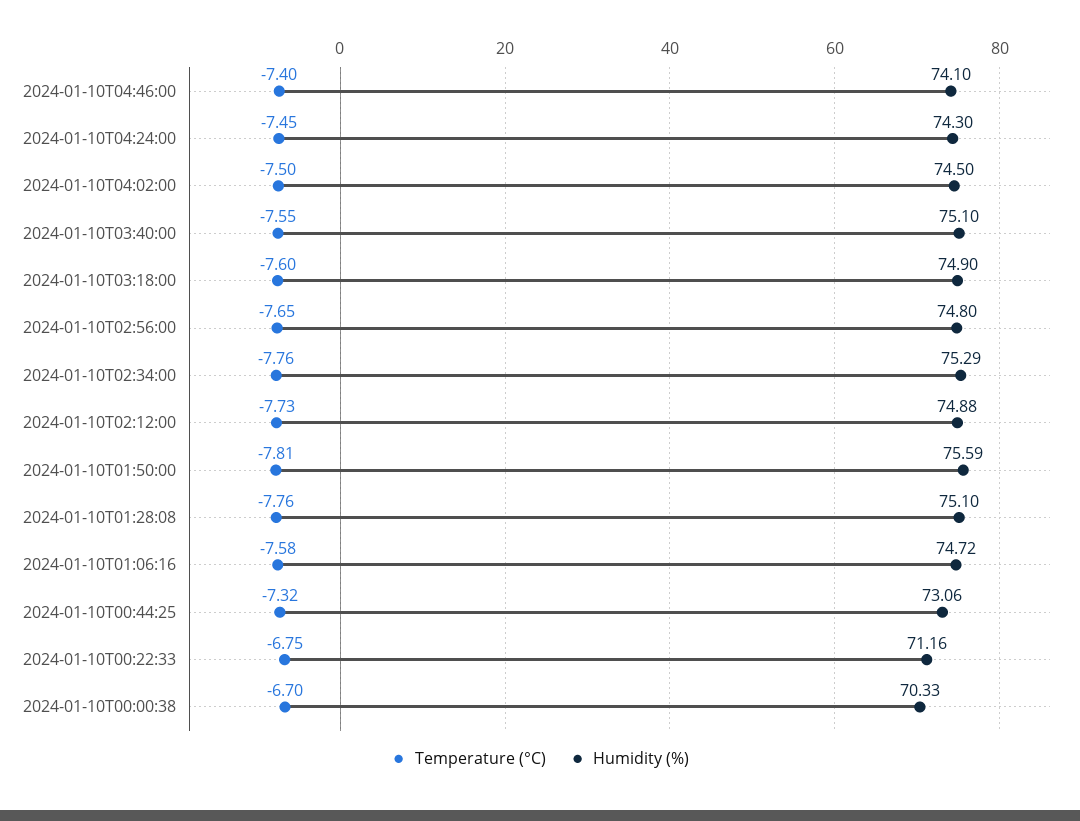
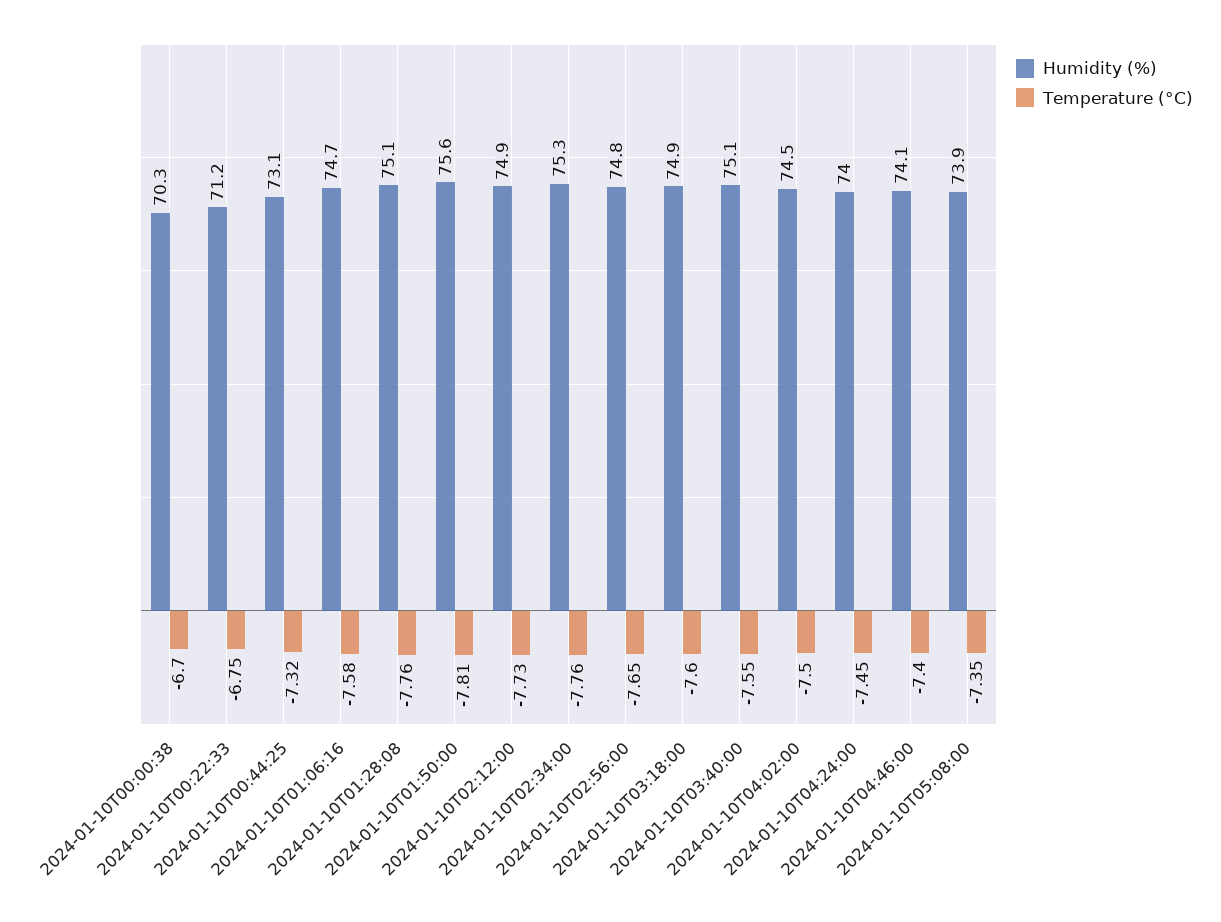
Humidity (%), 2024-01-10T04:24:00: 74.3 -> 74
Humidity (%), 2024-01-10T05:08:00: none -> 73.9
Temperature (°C), 2024-01-10T05:08:00: none -> -7.35

